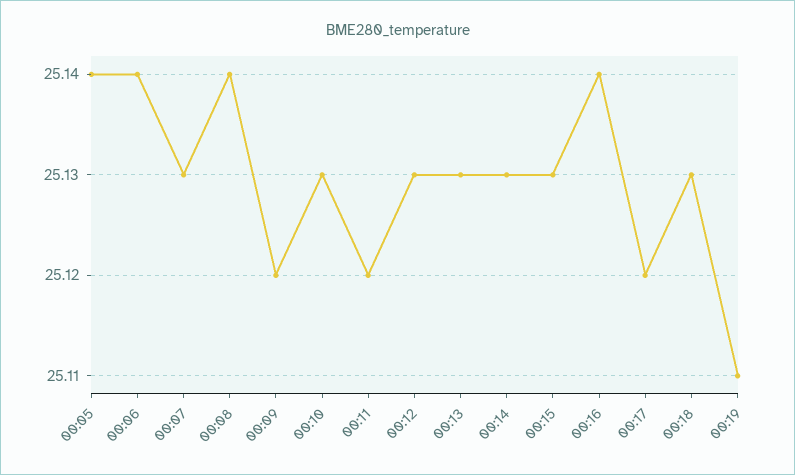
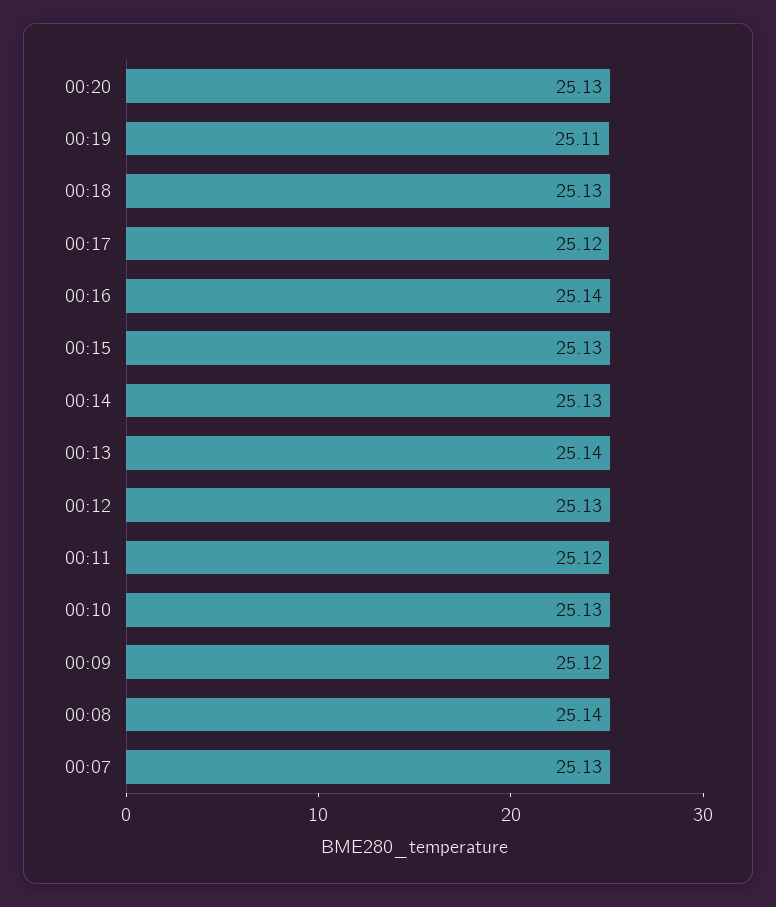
00:05: 25.14 -> none
00:06: 25.14 -> none
00:13: 25.13 -> 25.14
00:20: none -> 25.13

